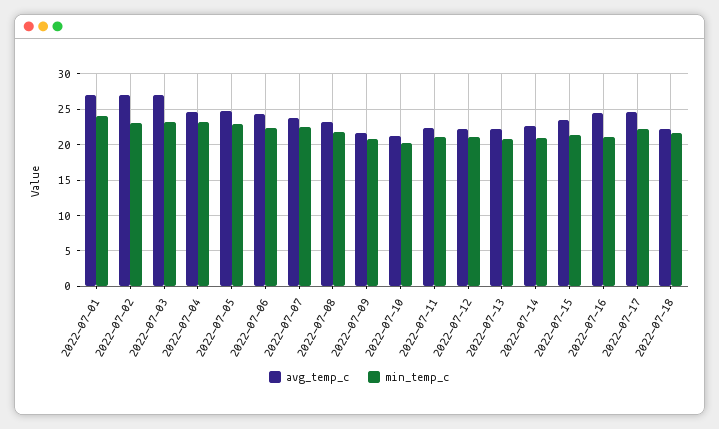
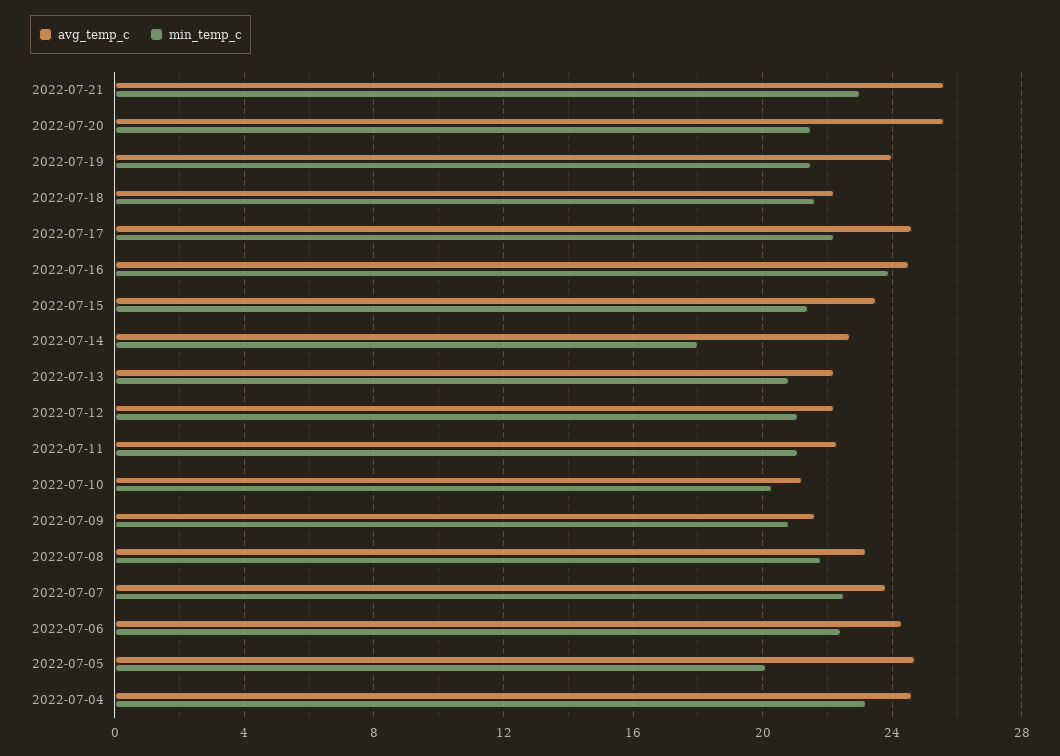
avg_temp_c, 2022-07-01: 27 -> none
min_temp_c, 2022-07-01: 24 -> none
avg_temp_c, 2022-07-02: 27 -> none
min_temp_c, 2022-07-02: 23 -> none
avg_temp_c, 2022-07-03: 27 -> none
min_temp_c, 2022-07-03: 23 -> none
min_temp_c, 2022-07-05: 23 -> 20
min_temp_c, 2022-07-14: 21 -> 18
min_temp_c, 2022-07-16: 21 -> 24
avg_temp_c, 2022-07-21: none -> 25.5
min_temp_c, 2022-07-21: none -> 23
avg_temp_c, 2022-07-20: none -> 25.5
min_temp_c, 2022-07-20: none -> 21.5
avg_temp_c, 2022-07-19: none -> 24
min_temp_c, 2022-07-19: none -> 21.5

